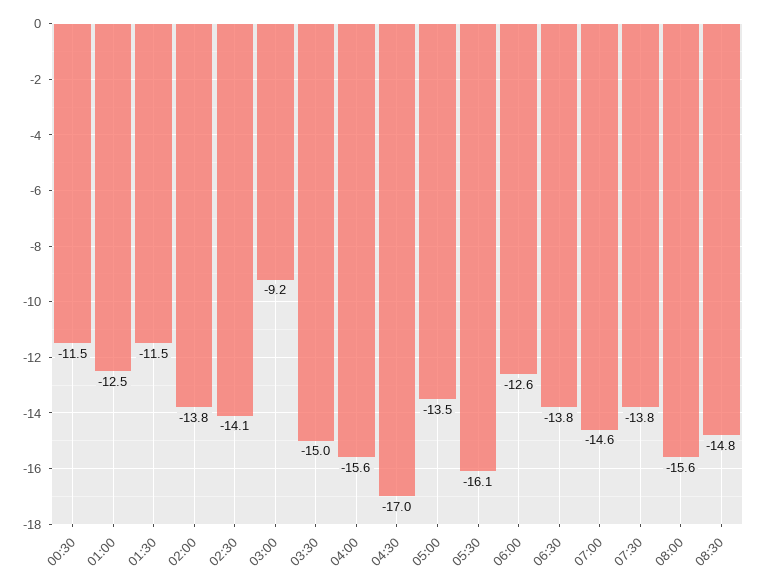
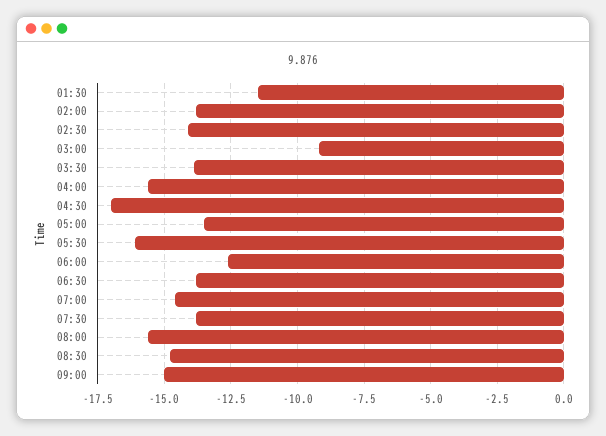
00:30: -11.5 -> none
01:00: -12.5 -> none
03:30: -15 -> -14
09:00: none -> -15

